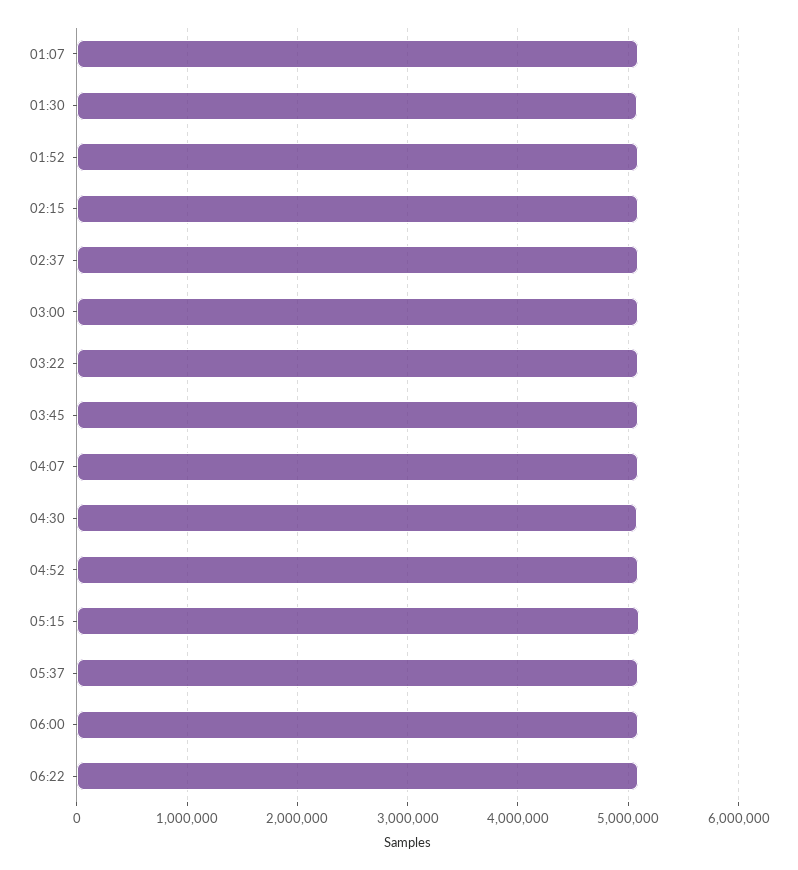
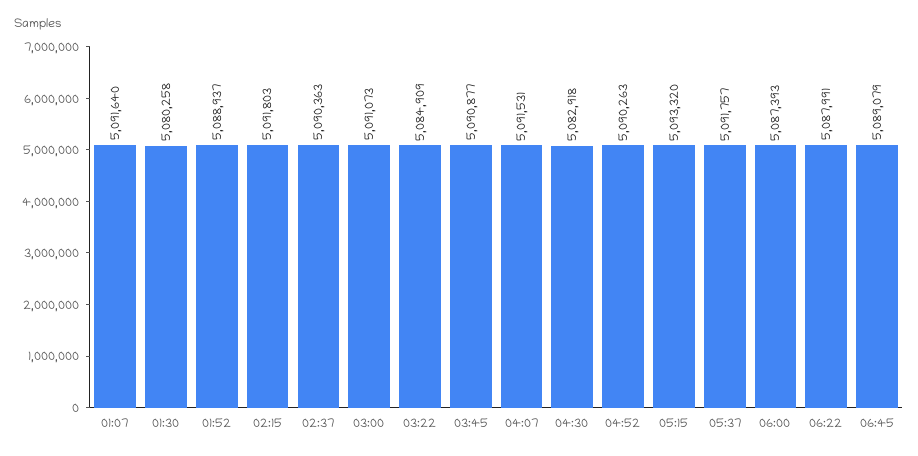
06:45: none -> 5089079

